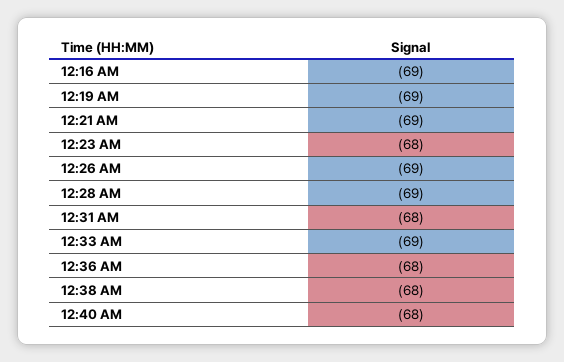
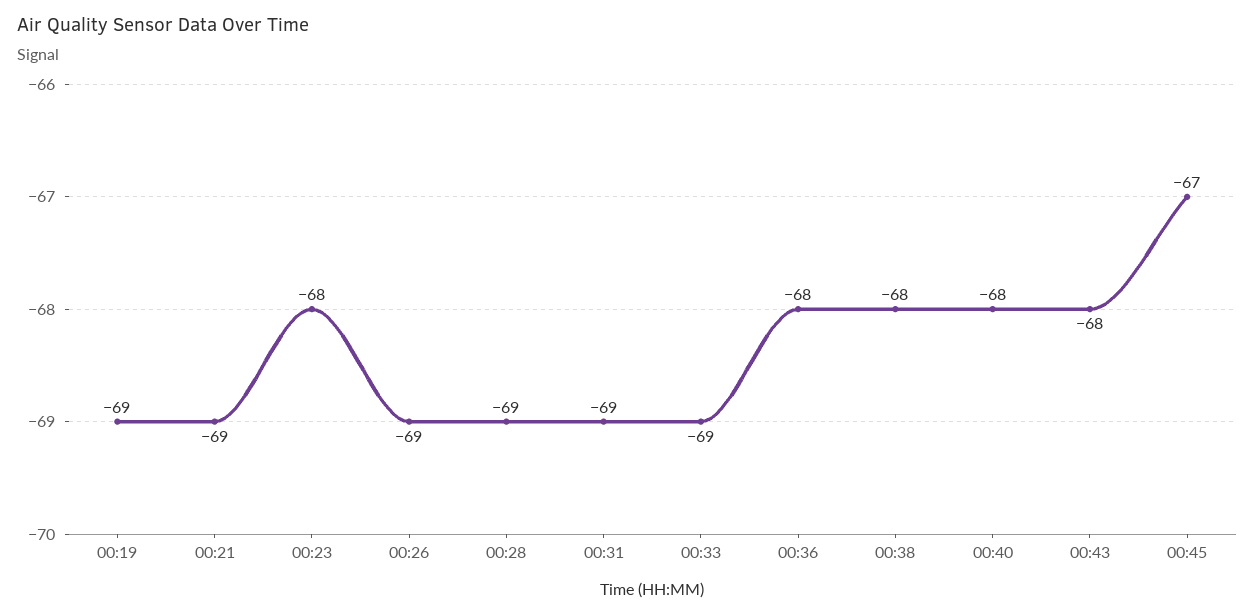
12:16 AM: -69 -> none
12:31 AM: -68 -> -69
00:43: none -> -68
00:45: none -> -67

